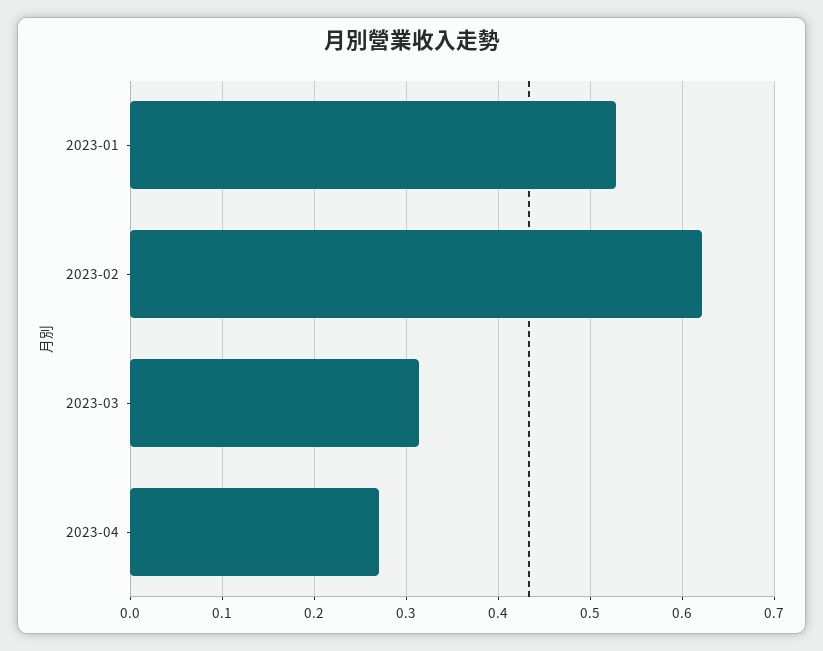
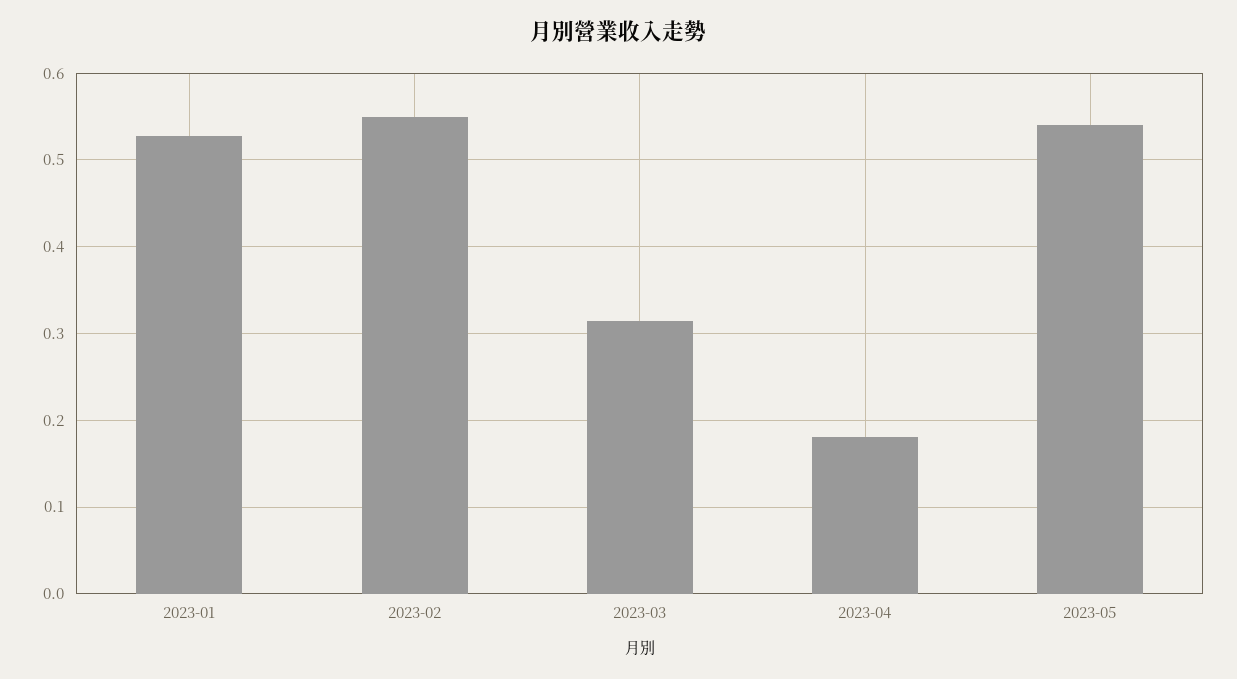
2023-02: 0.62 -> 0.55
2023-04: 0.27 -> 0.18
2023-05: none -> 0.54

